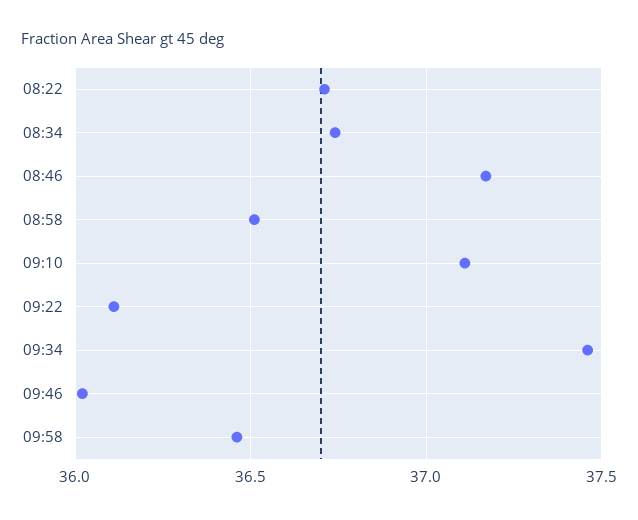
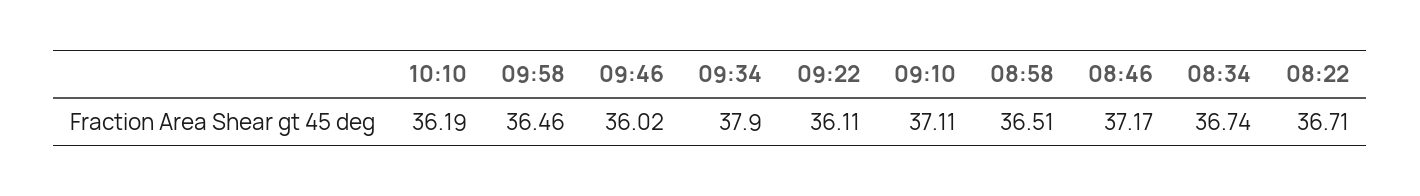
09:34: 37.45 -> 37.9
10:10: none -> 36.19

